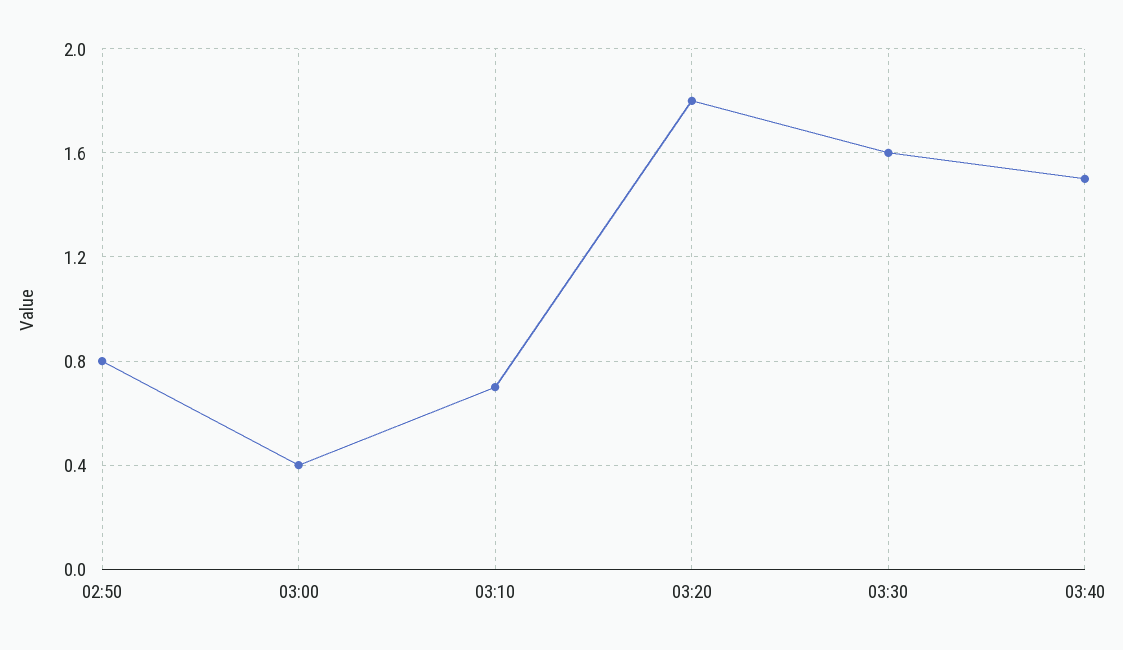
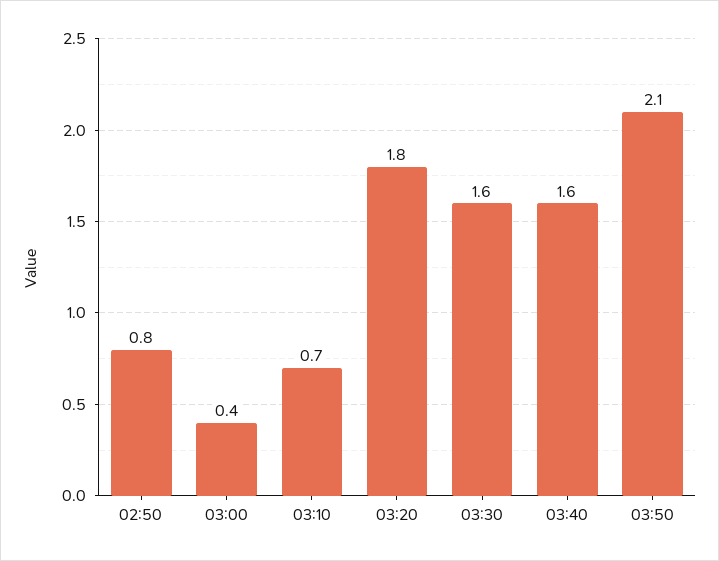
03:40: 1.5 -> 1.6
03:50: none -> 2.1

